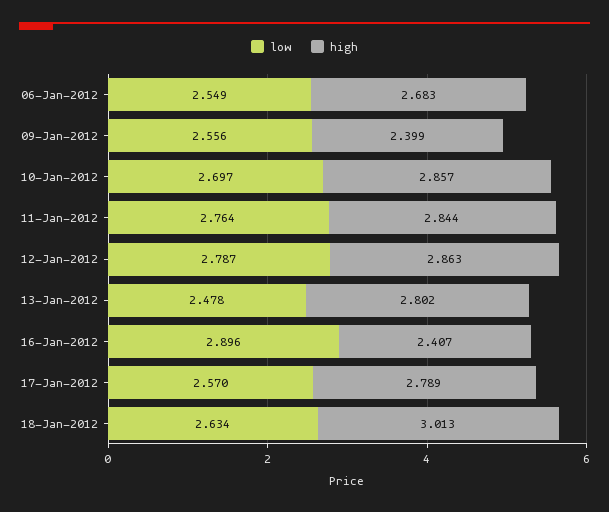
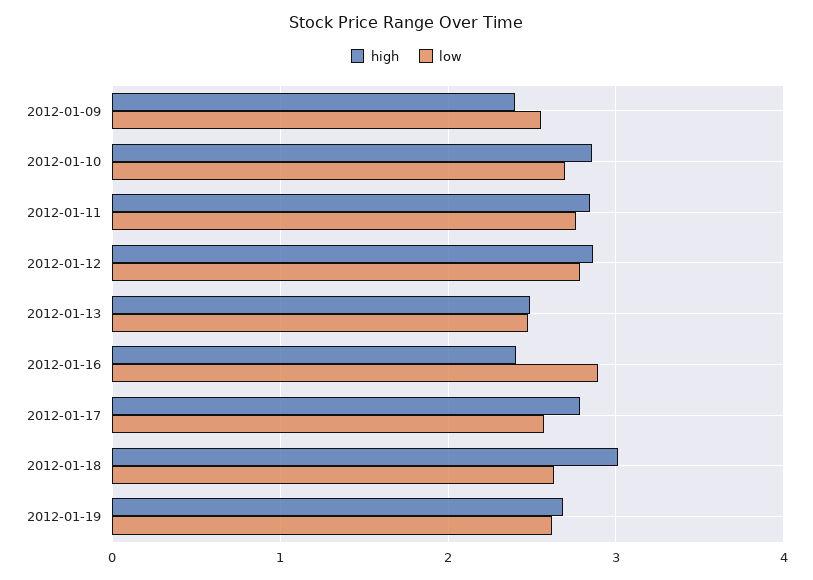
low, 06-Jan-2012: 2.549 -> none
high, 06-Jan-2012: 2.683 -> none
high, 13-Jan-2012: 2.802 -> 2.5
high, 2012-01-19: none -> 2.7
low, 2012-01-19: none -> 2.6

